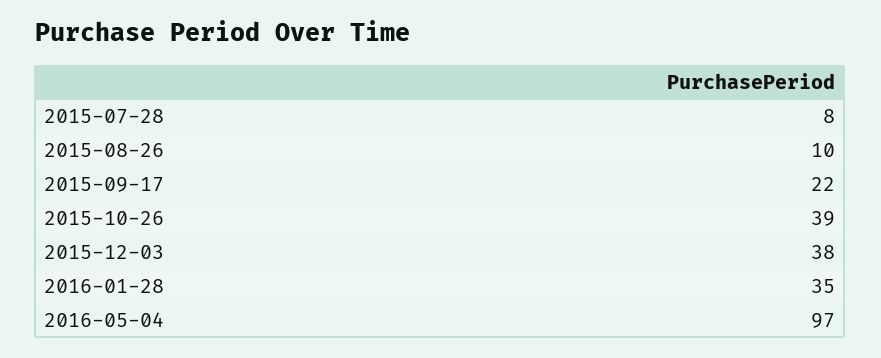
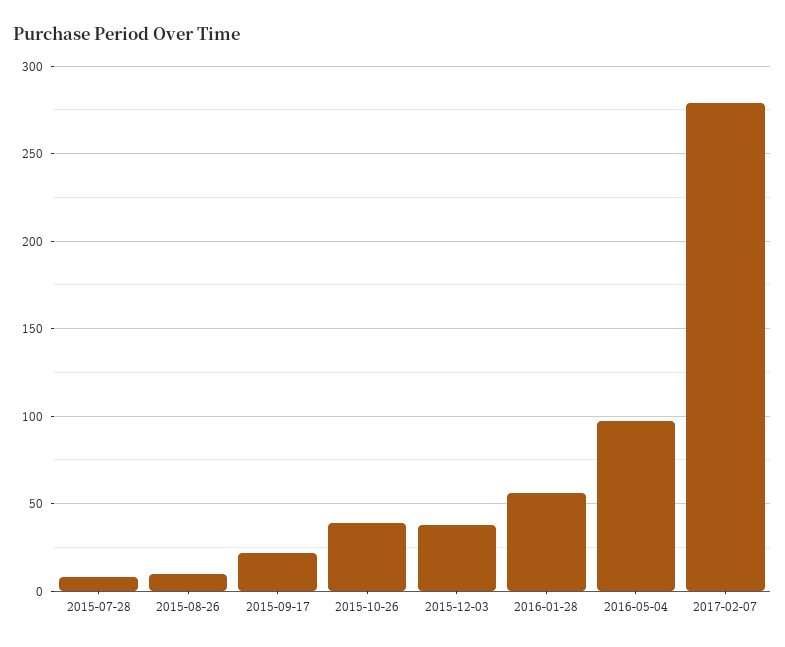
2016-01-28: 35 -> 55
2017-02-07: none -> 280

